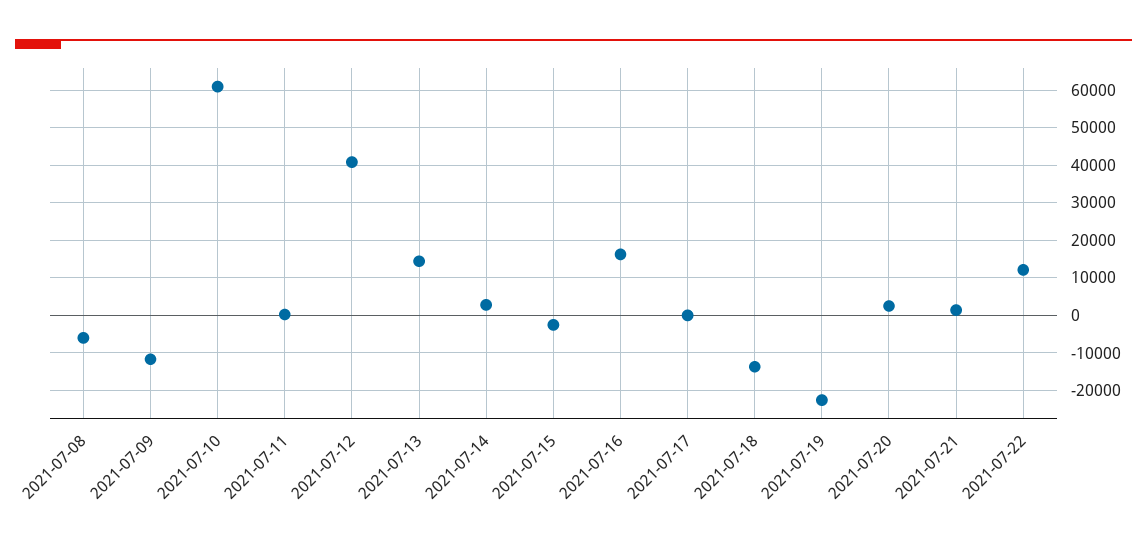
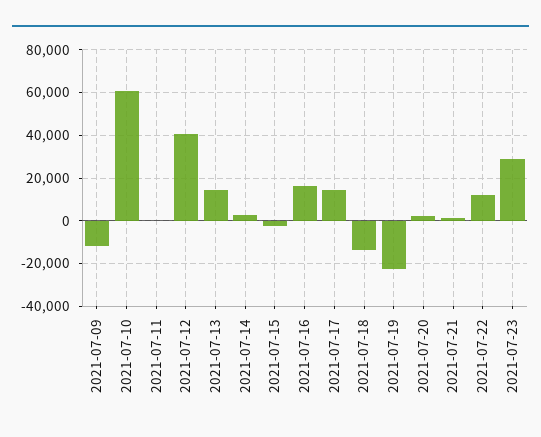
2021-07-08: -6000 -> none
2021-07-17: 0 -> 15000
2021-07-23: none -> 30000

